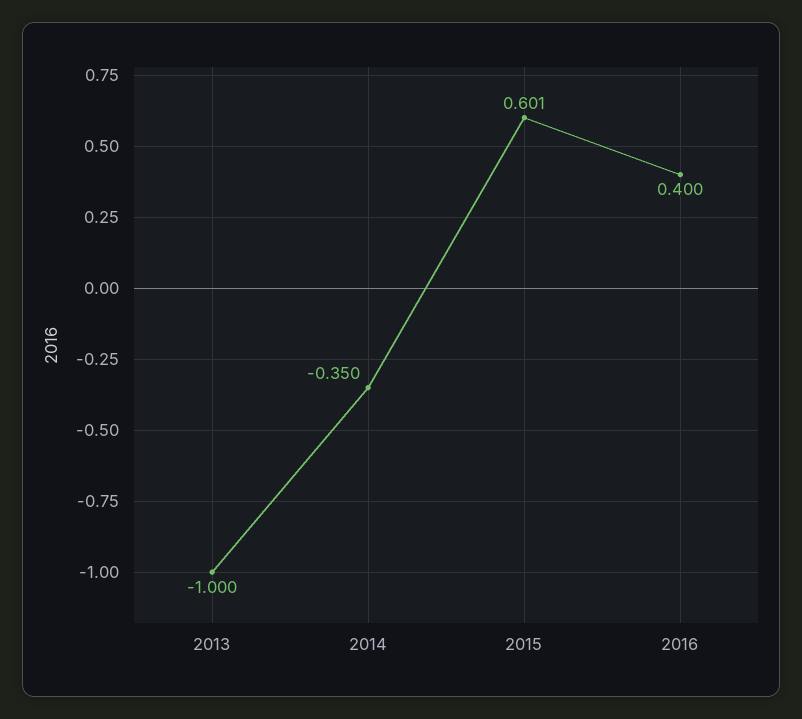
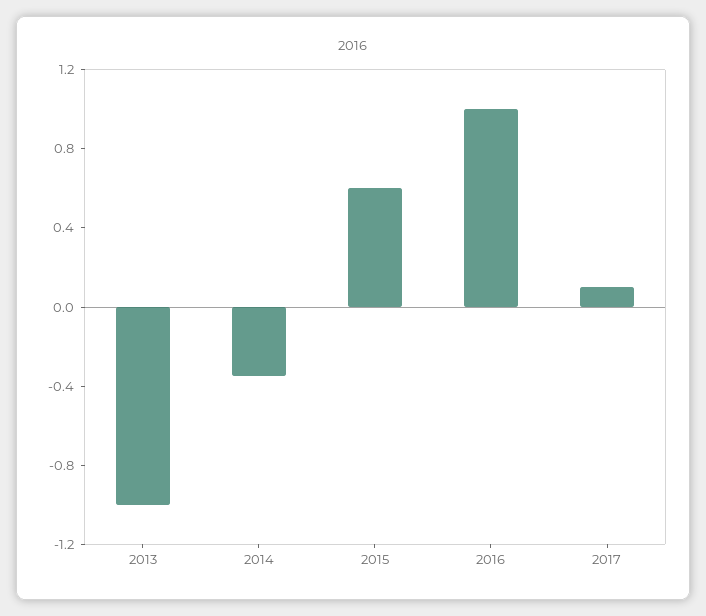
2016: 0.4 -> 1
2017: none -> 0.1

